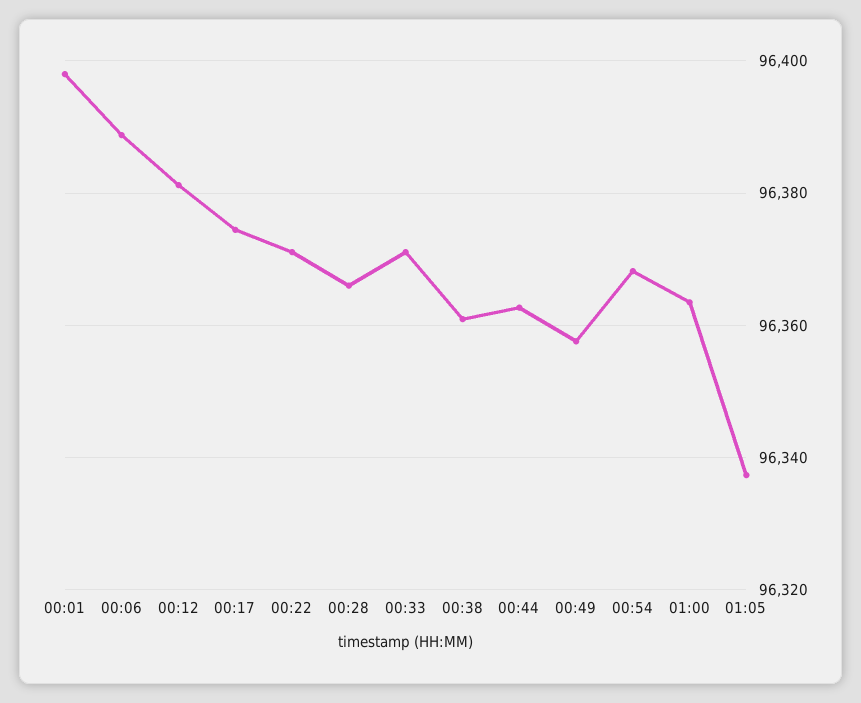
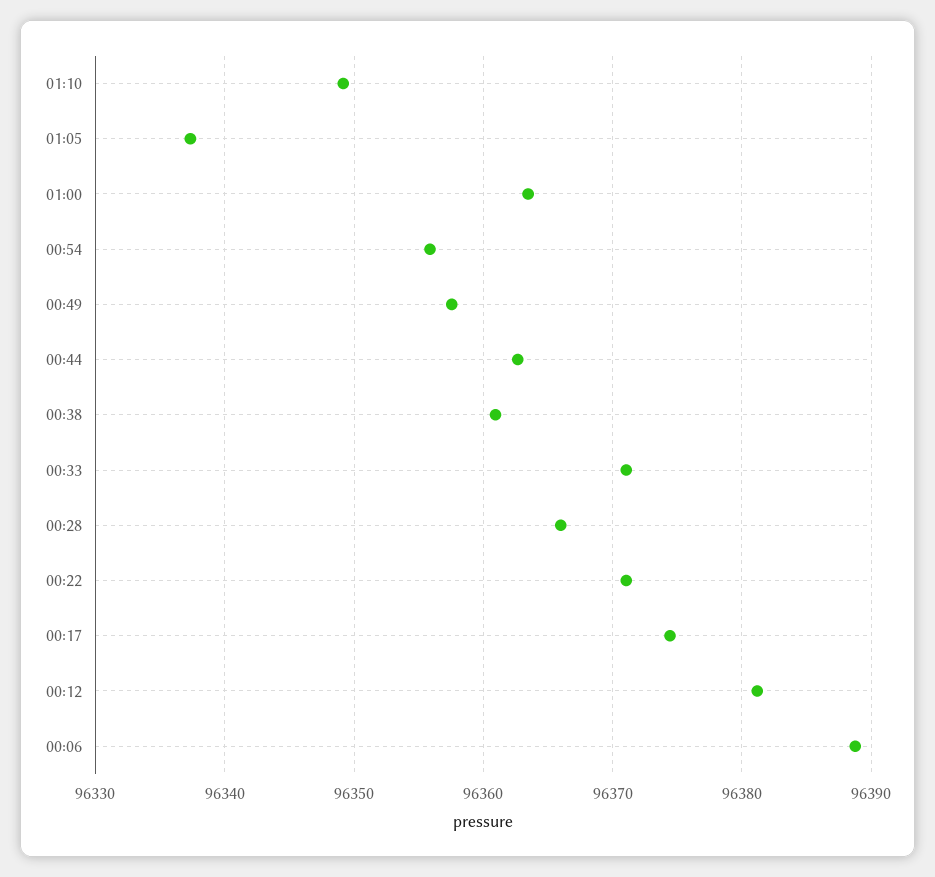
00:01: 96398 -> none
00:54: 96368 -> 96356
01:10: none -> 96349

